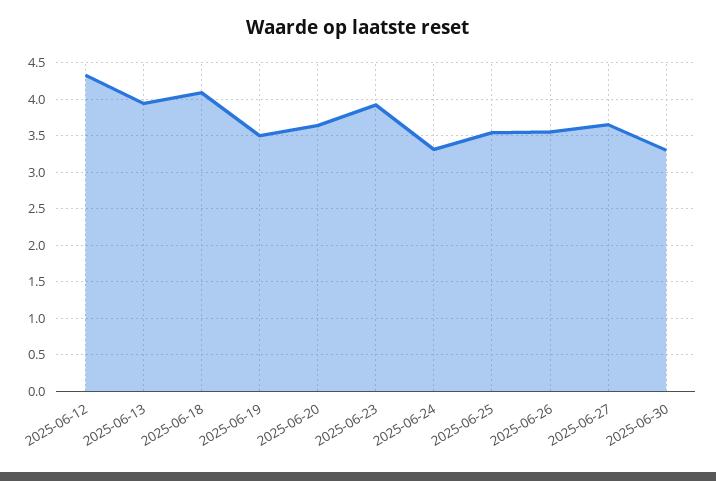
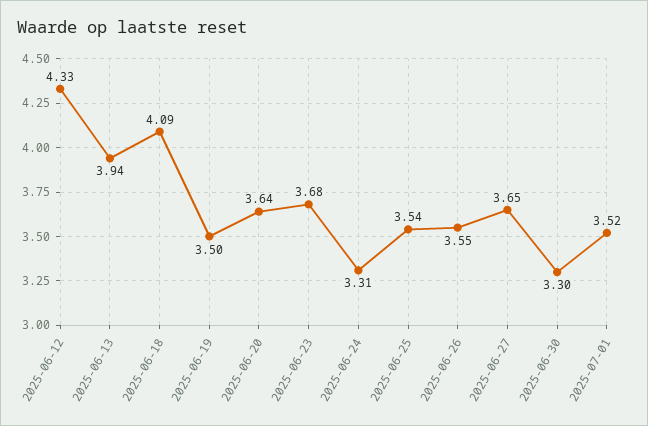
2025-06-23: 3.9 -> 3.68
2025-07-01: none -> 3.52

